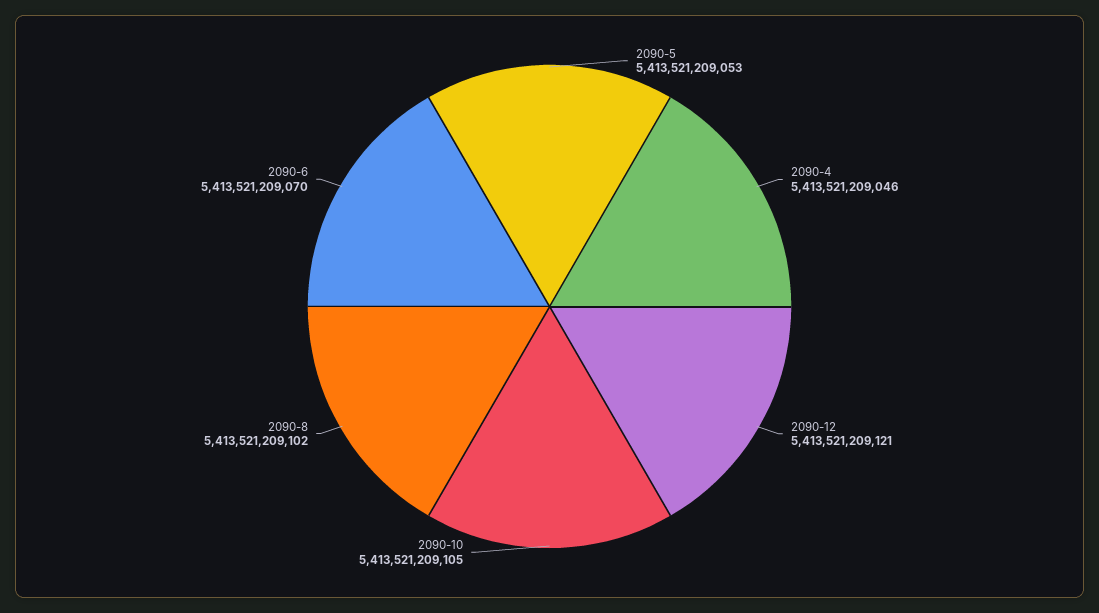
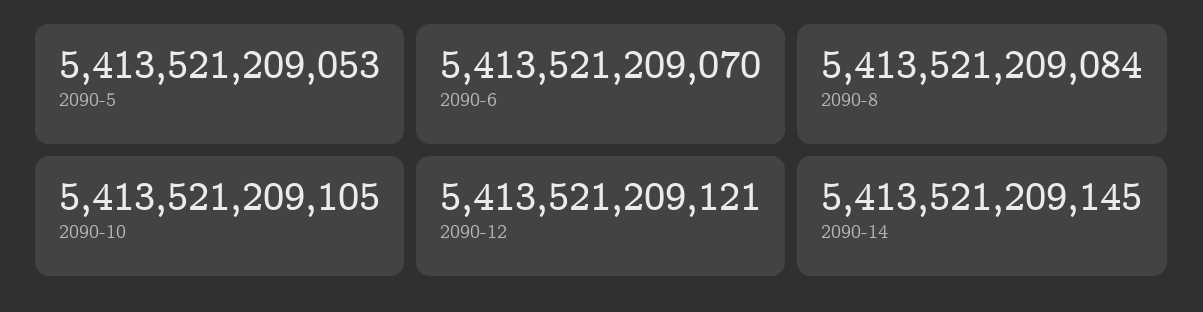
2090-4: 5413521209046 -> none
2090-8: 5413521209102 -> 5413521209084
2090-14: none -> 5413521209145

